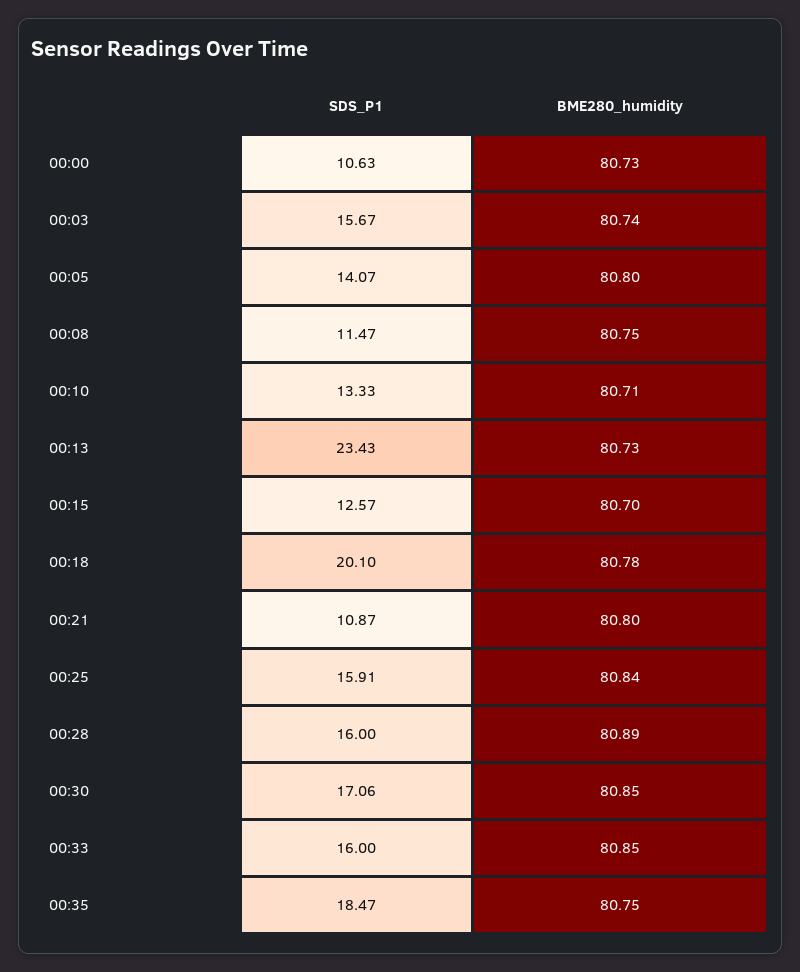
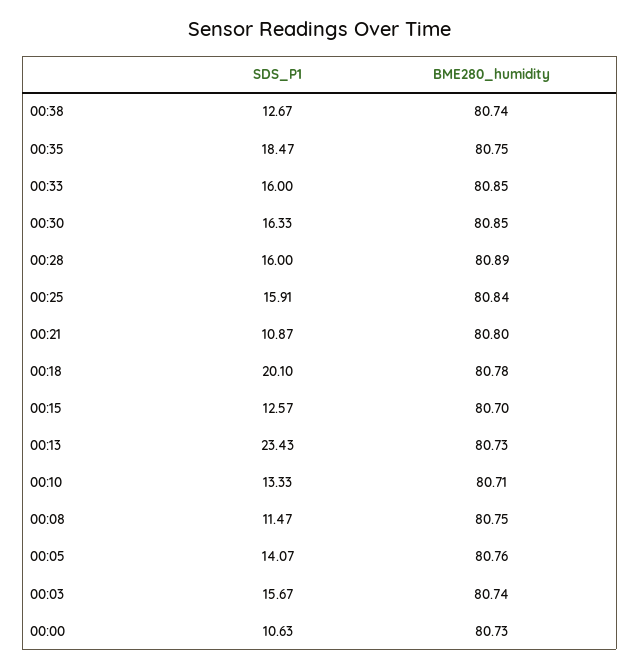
BME280_humidity, 00:05: 80.8 -> 80.76
SDS_P1, 00:30: 17.06 -> 16.33
SDS_P1, 00:38: none -> 12.67
BME280_humidity, 00:38: none -> 80.74

